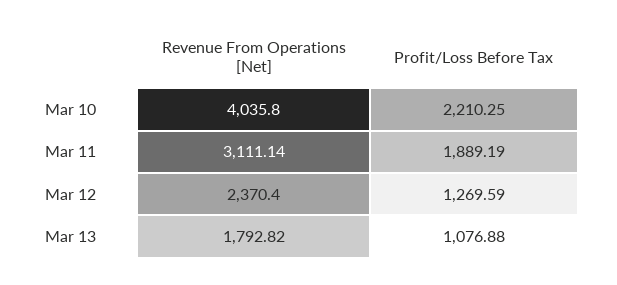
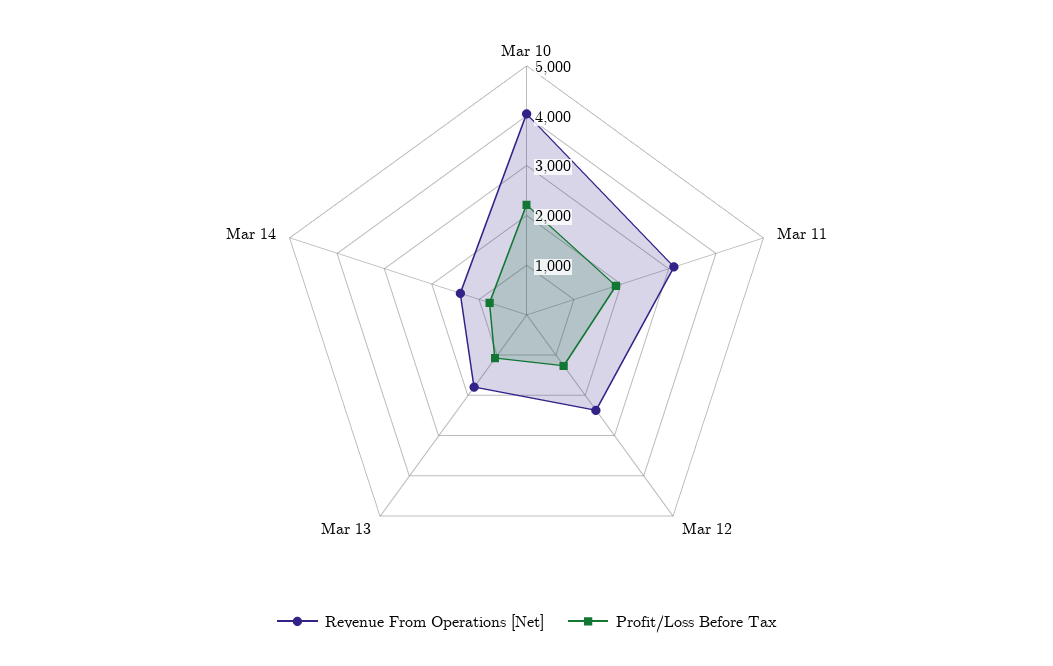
Revenue From Operations [Net], Mar 14: none -> 1400
Profit/Loss Before Tax, Mar 14: none -> 800

